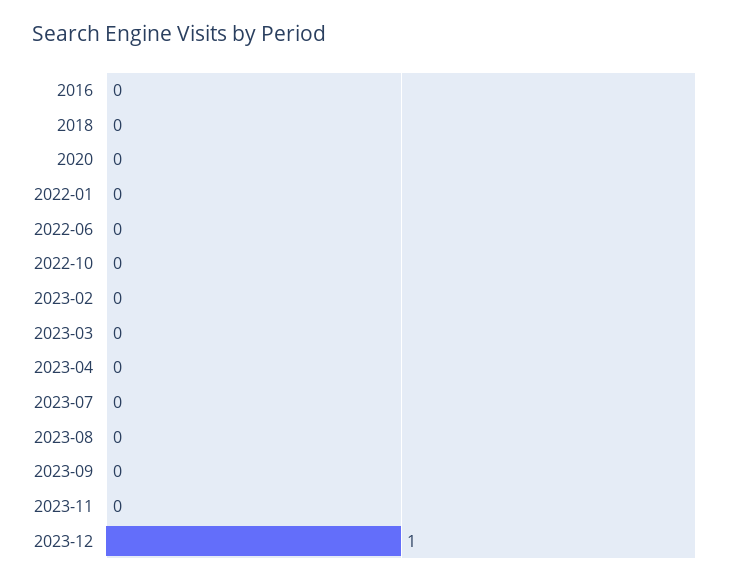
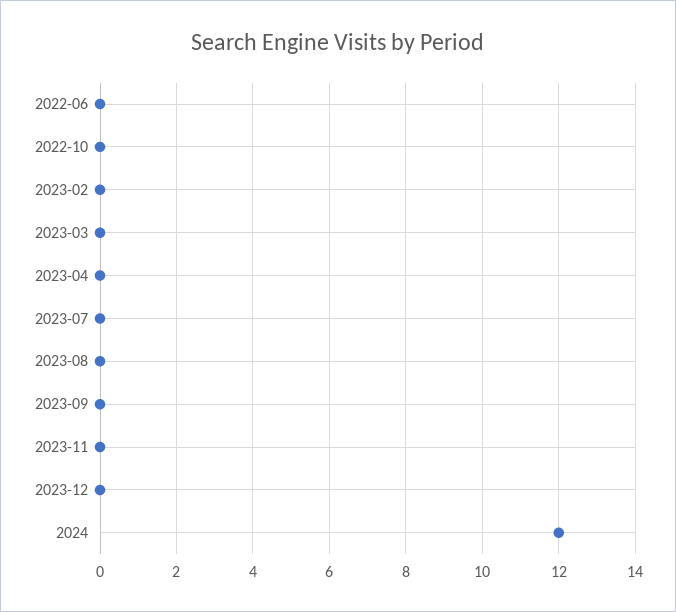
2016: 0 -> none
2018: 0 -> none
2020: 0 -> none
2022-01: 0 -> none
2023-12: 1 -> 0
2024: none -> 12

